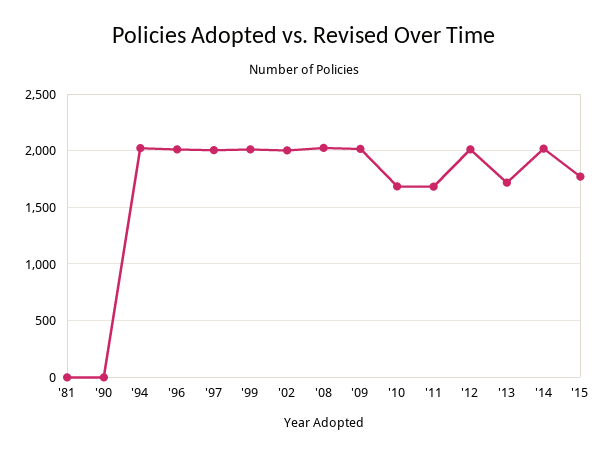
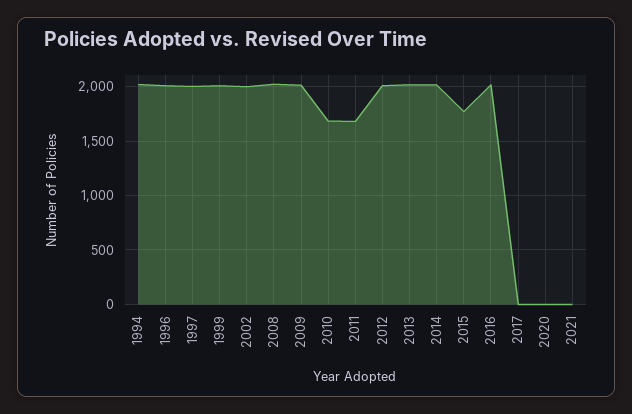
'81: 0 -> none
'90: 0 -> none
'13: 1700 -> 2000
2016: none -> 2000
2017: none -> 0
2020: none -> 0
2021: none -> 0

